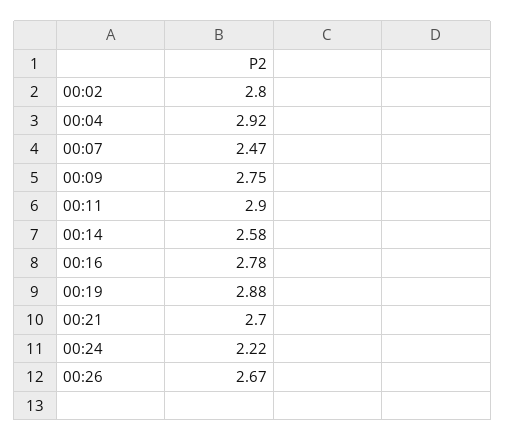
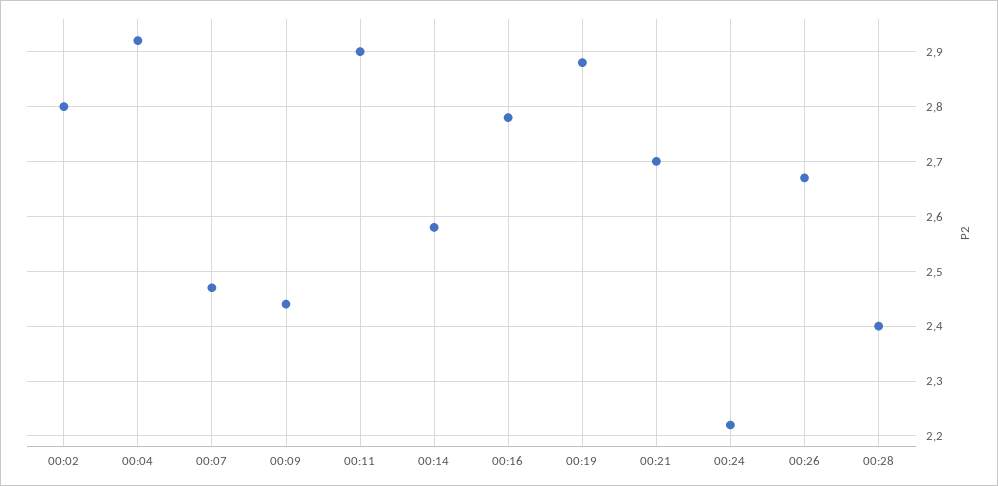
00:09: 2.75 -> 2.45
00:28: none -> 2.4

